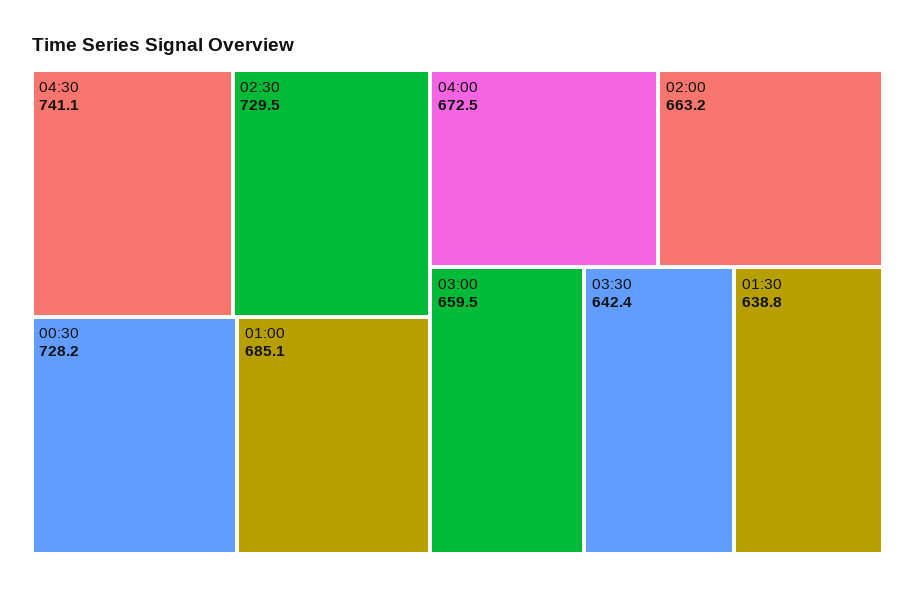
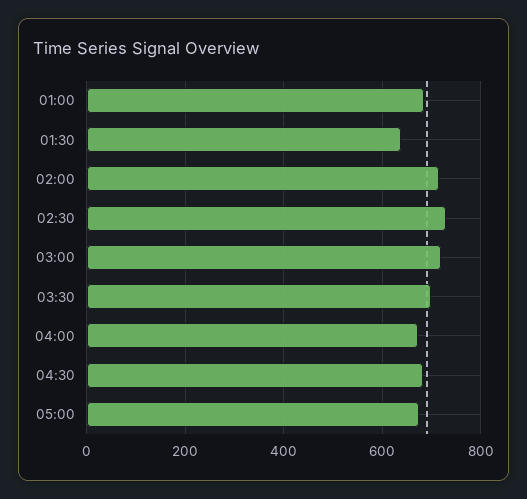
04:30: 741.1 -> 680
00:30: 728.2 -> none
02:00: 663.2 -> 720
03:00: 659.5 -> 720
03:30: 642.4 -> 700
05:00: none -> 680

